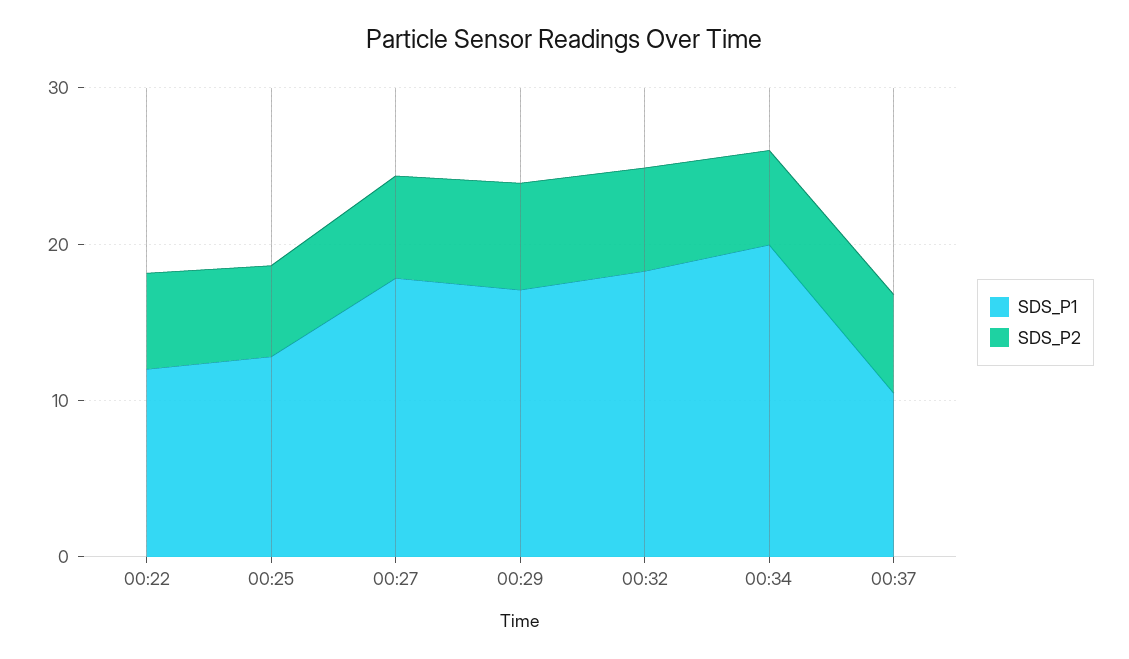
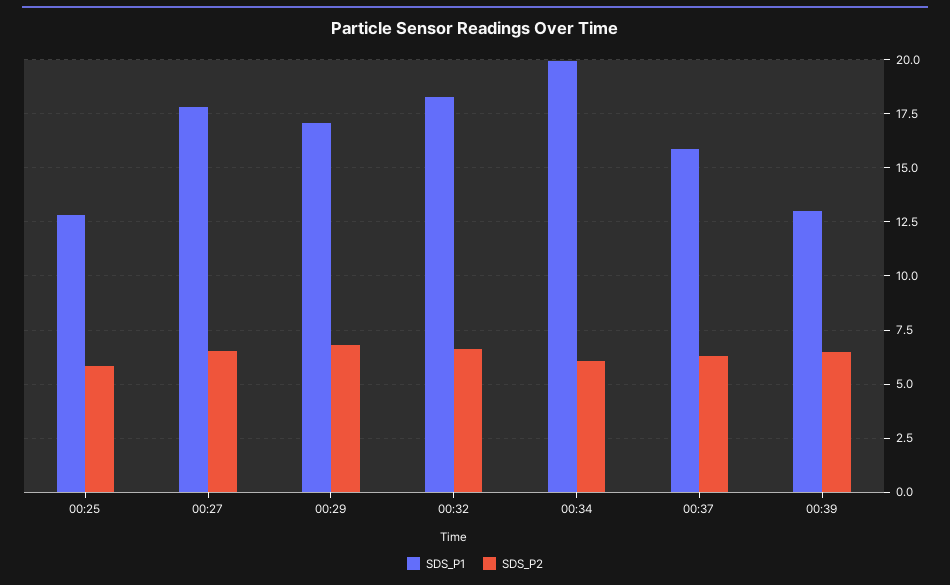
SDS_P1, 00:22: 12 -> none
SDS_P2, 00:22: 6 -> none
SDS_P1, 00:37: 10 -> 16
SDS_P1, 00:39: none -> 13
SDS_P2, 00:39: none -> 6.5

